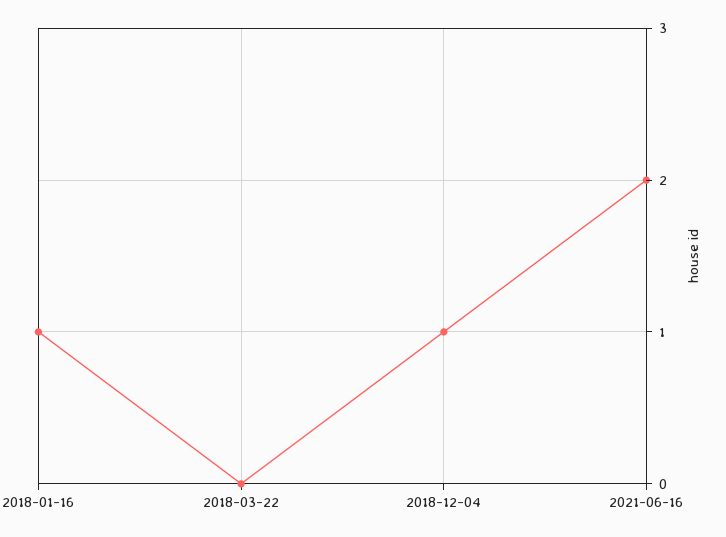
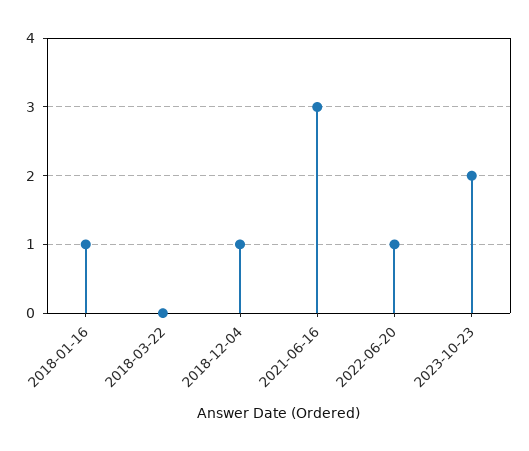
2021-06-16: 2 -> 3
2022-06-20: none -> 1
2023-10-23: none -> 2

